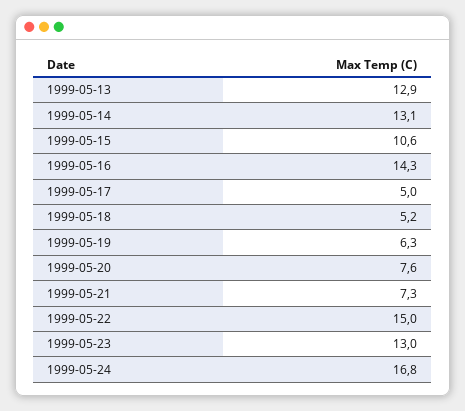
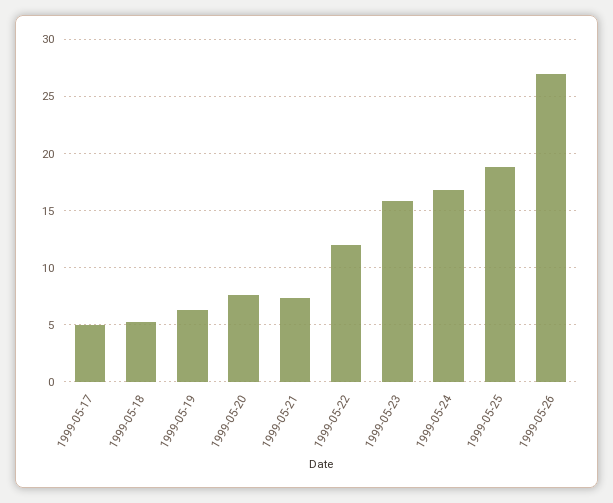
1999-05-13: 12.9 -> none
1999-05-14: 13.1 -> none
1999-05-15: 10.6 -> none
1999-05-16: 14.3 -> none
1999-05-22: 15 -> 12
1999-05-23: 13 -> 16
1999-05-25: none -> 19
1999-05-26: none -> 27

